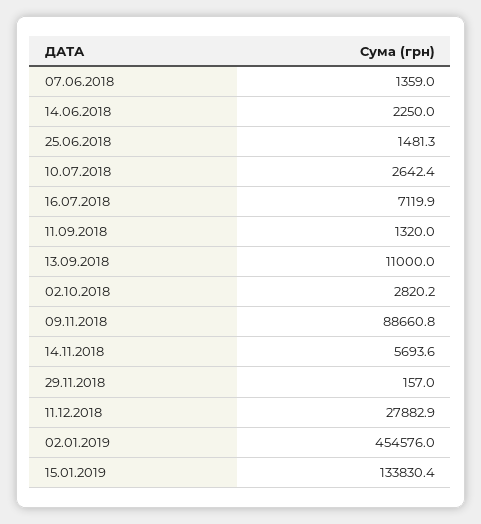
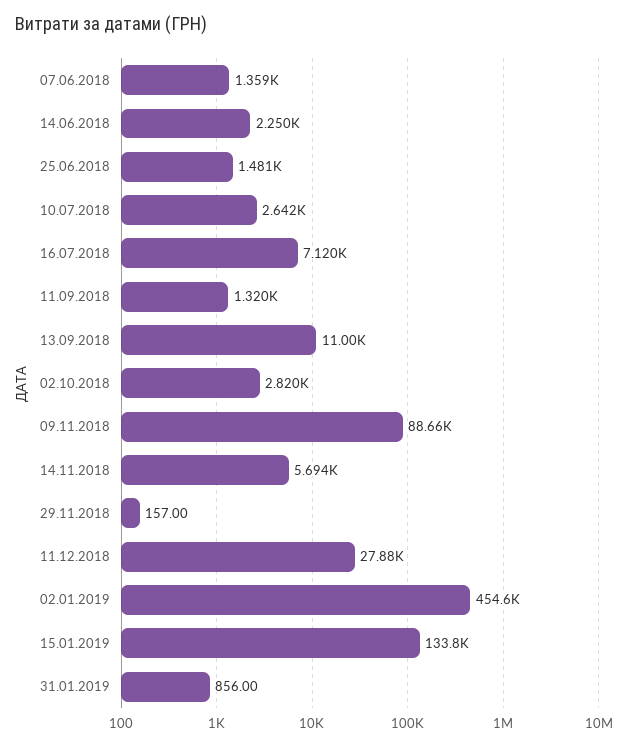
31.01.2019: none -> 856

